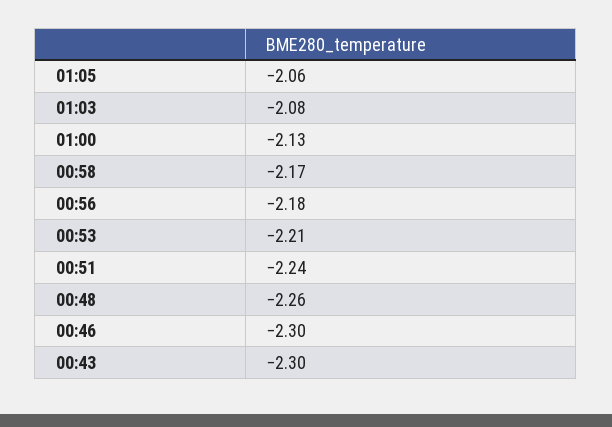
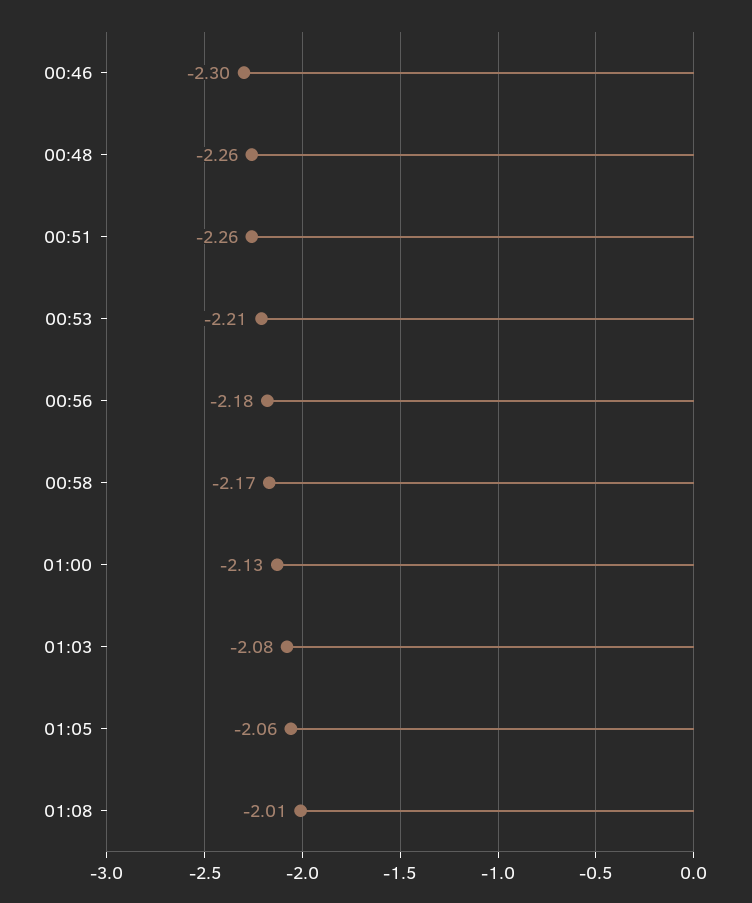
00:51: -2.24 -> -2.26
00:43: -2.3 -> none
01:08: none -> -2.01

